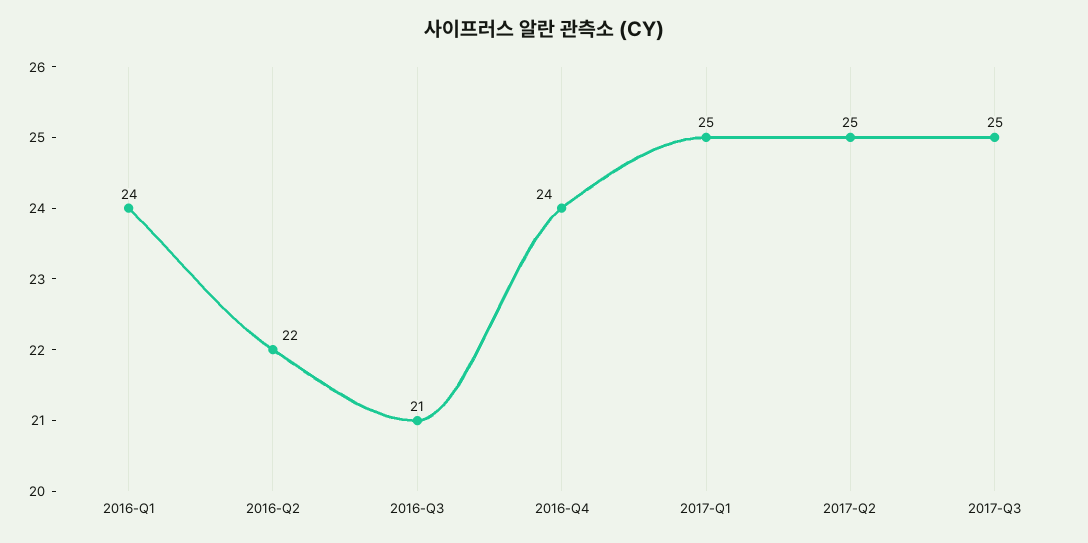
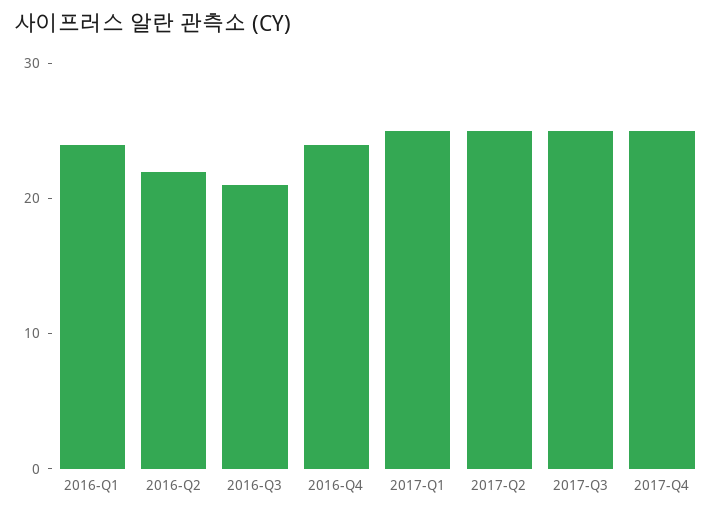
2017-Q4: none -> 25

